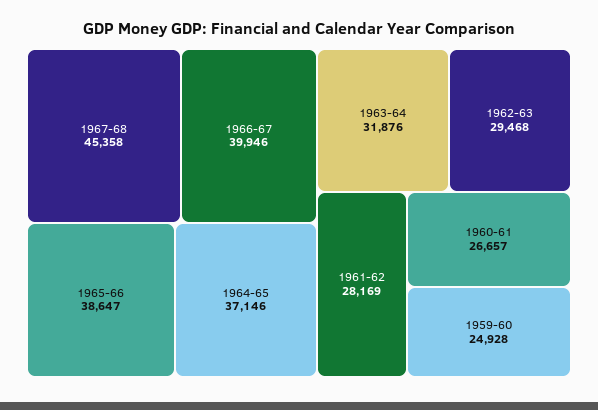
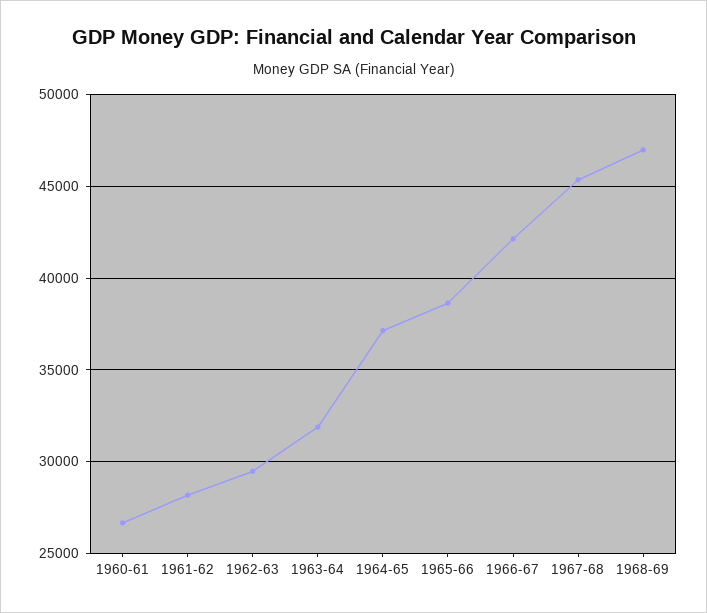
1966-67: 39946 -> 42000
1959-60: 24928 -> none
1968-69: none -> 47000

